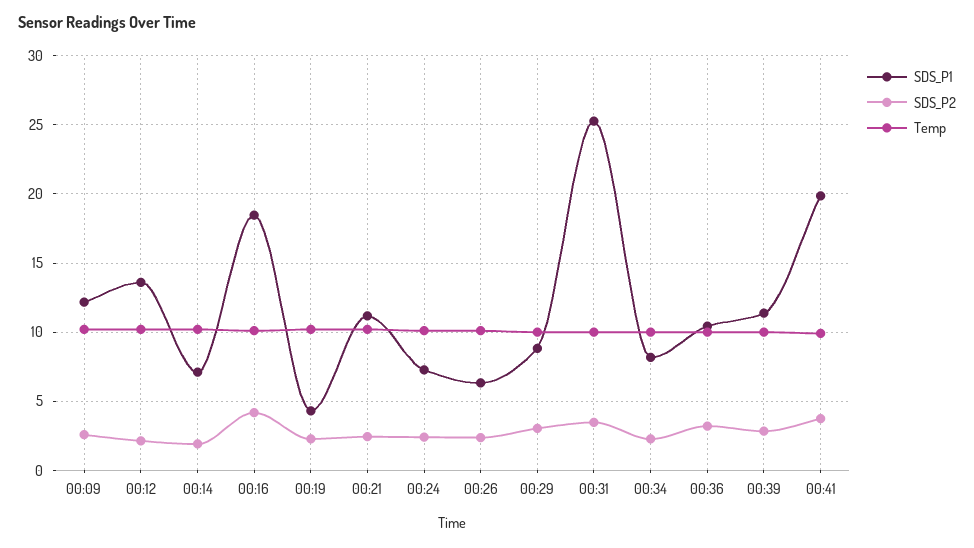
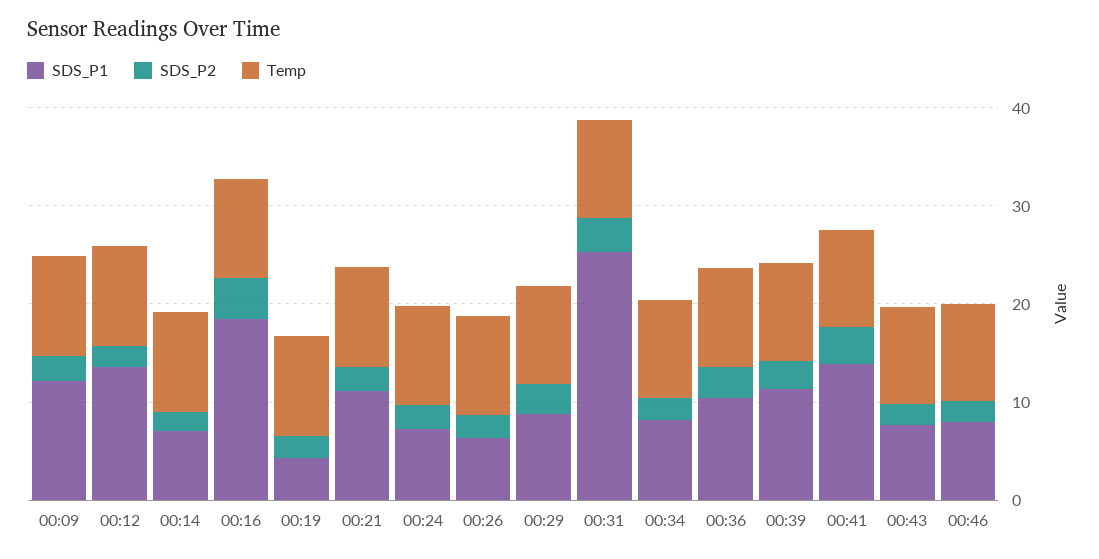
SDS_P1, 00:41: 20 -> 14
SDS_P1, 00:43: none -> 8
SDS_P2, 00:43: none -> 2
Temp, 00:43: none -> 10
SDS_P1, 00:46: none -> 8
SDS_P2, 00:46: none -> 2
Temp, 00:46: none -> 10

